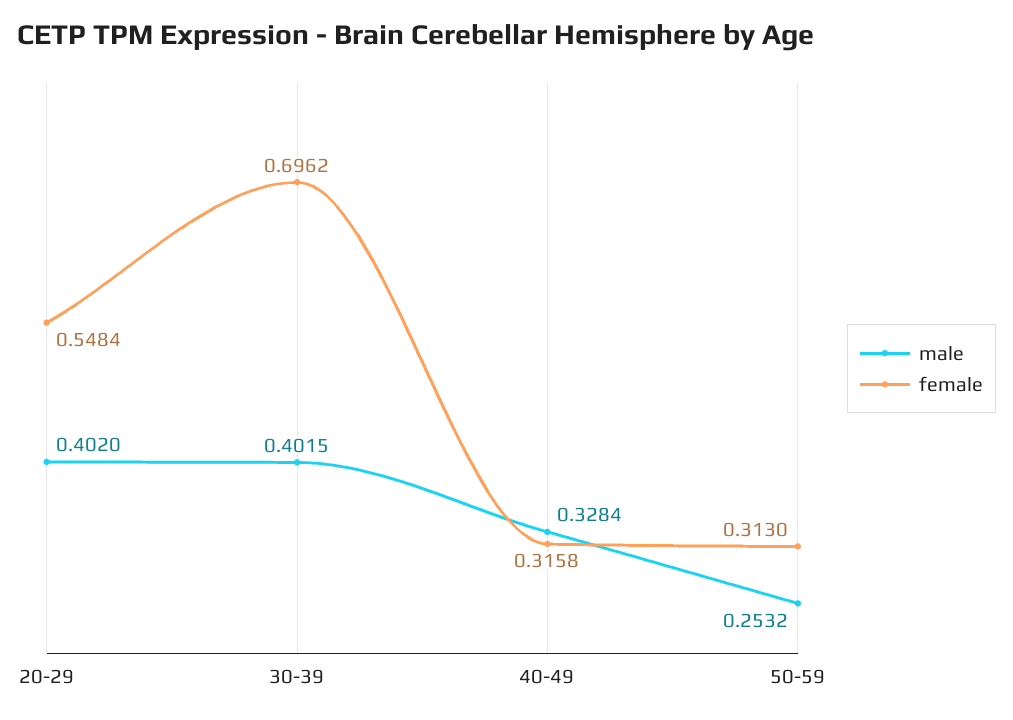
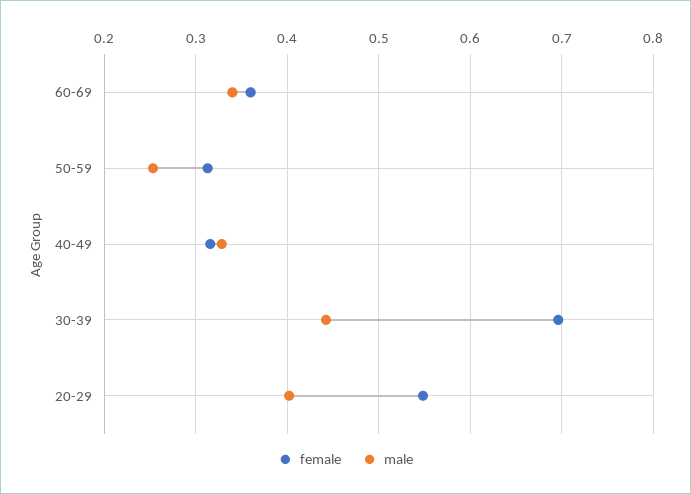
male, 30-39: 0.4015 -> 0.44
female, 60-69: none -> 0.36
male, 60-69: none -> 0.34

